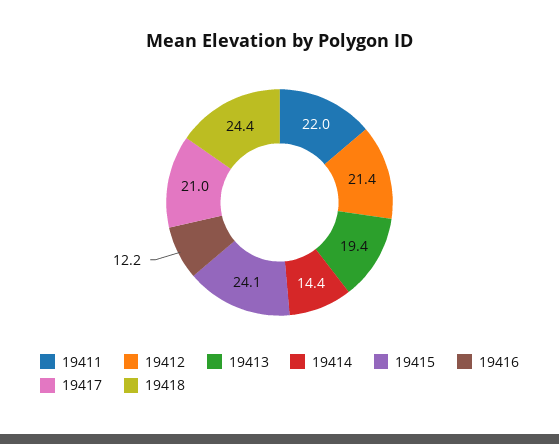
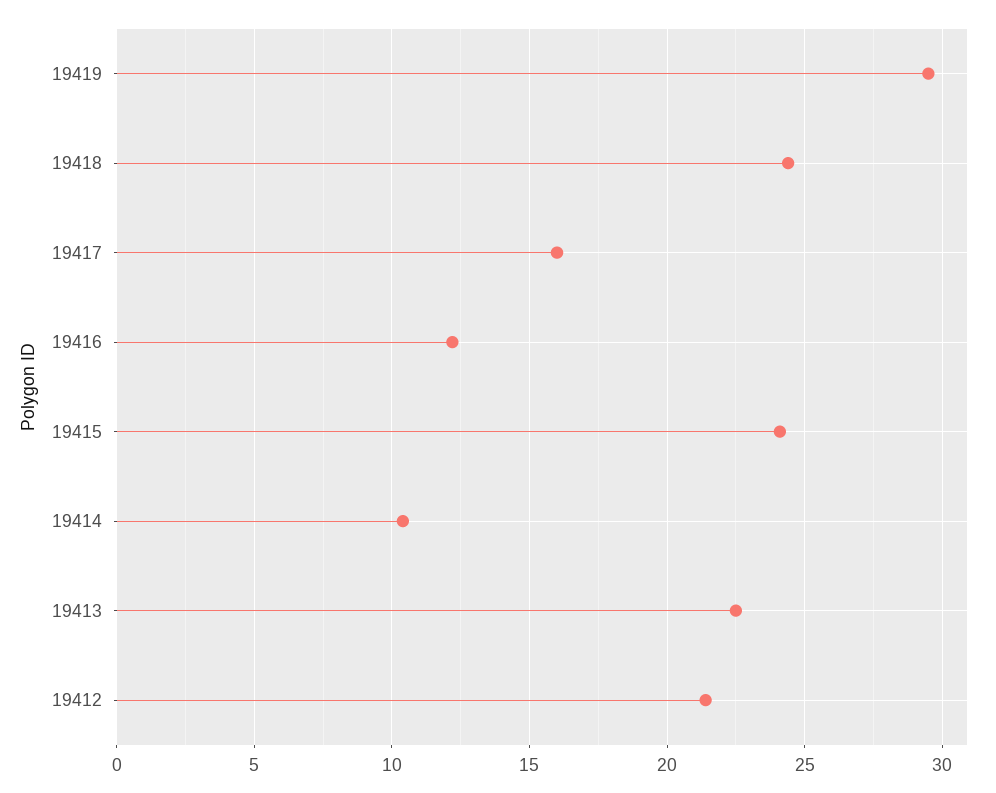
19411: 22 -> none
19413: 19.4 -> 22.5
19414: 14.4 -> 10.5
19417: 21 -> 16
19419: none -> 29.5

